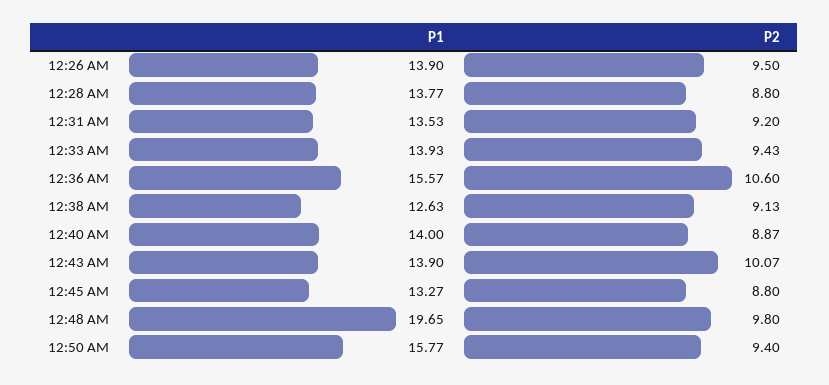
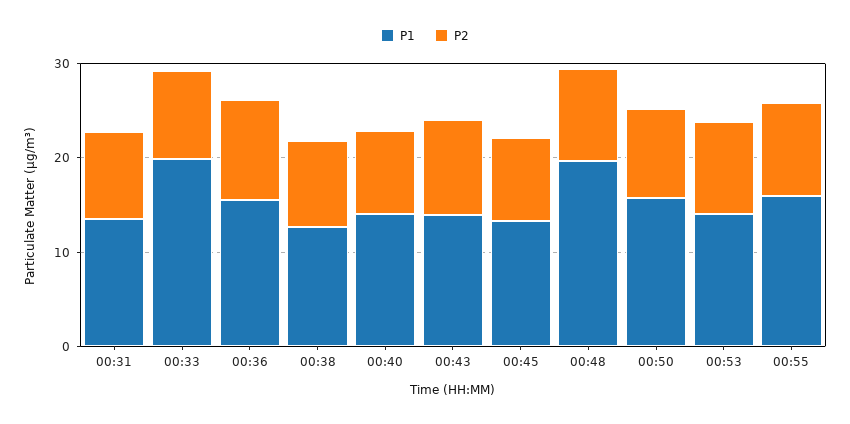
P1, 12:26 AM: 13.9 -> none
P2, 12:26 AM: 9.5 -> none
P1, 12:28 AM: 13.77 -> none
P2, 12:28 AM: 8.8 -> none
P1, 12:33 AM: 13.93 -> 20
P1, 00:53: none -> 14
P2, 00:53: none -> 10
P1, 00:55: none -> 16
P2, 00:55: none -> 10

